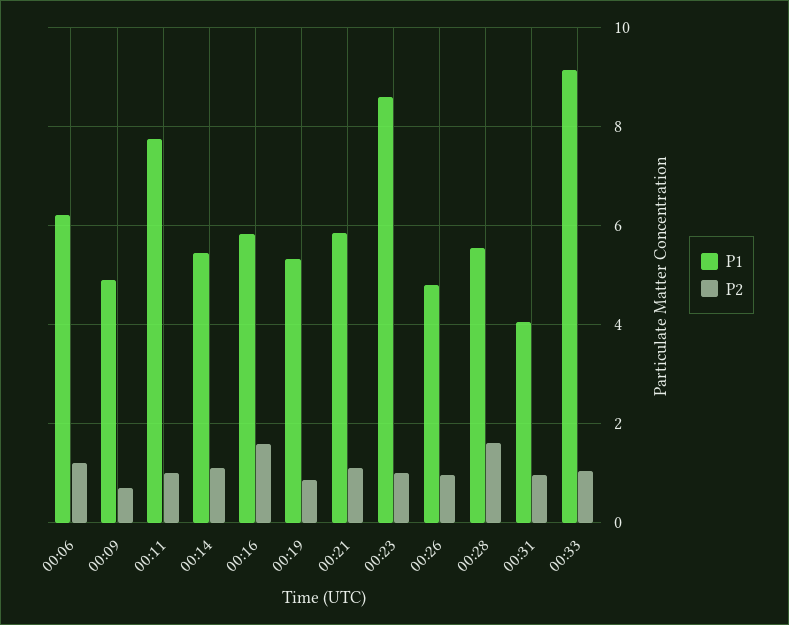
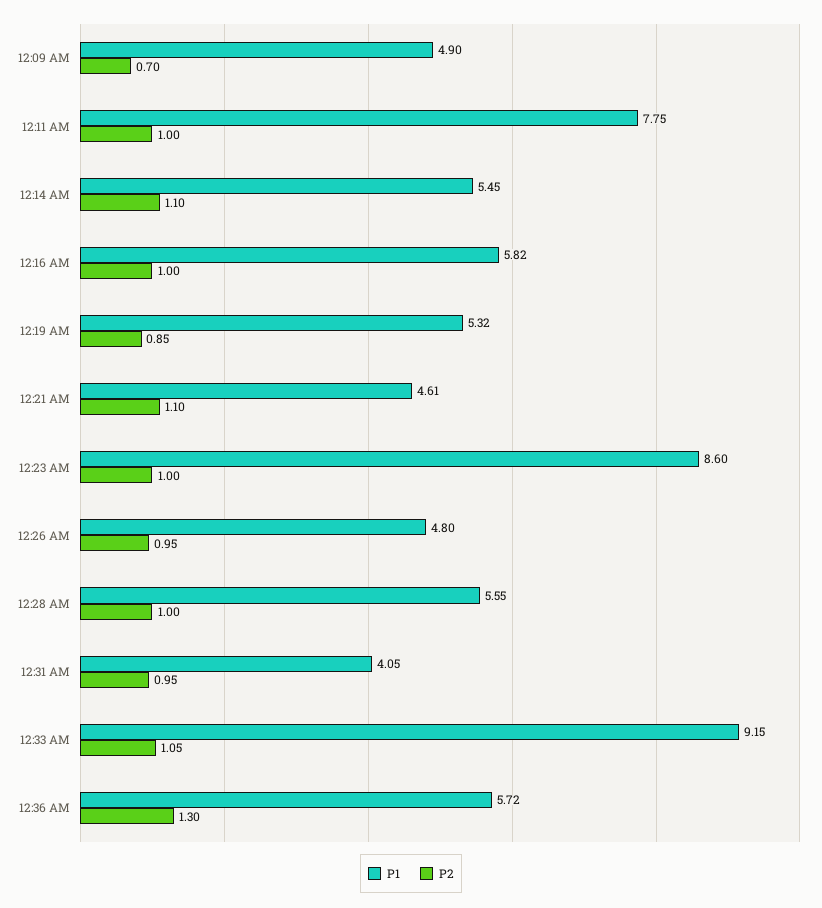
P1, 00:06: 6.2 -> none
P2, 00:06: 1.2 -> none
P2, 00:16: 1.6 -> 1
P1, 00:21: 5.8 -> 4.61
P2, 00:28: 1.6 -> 1
P1, 12:36 AM: none -> 5.72
P2, 12:36 AM: none -> 1.3

